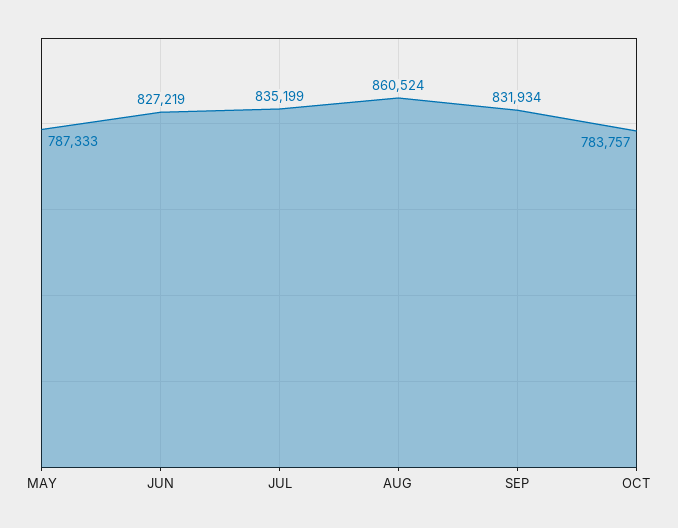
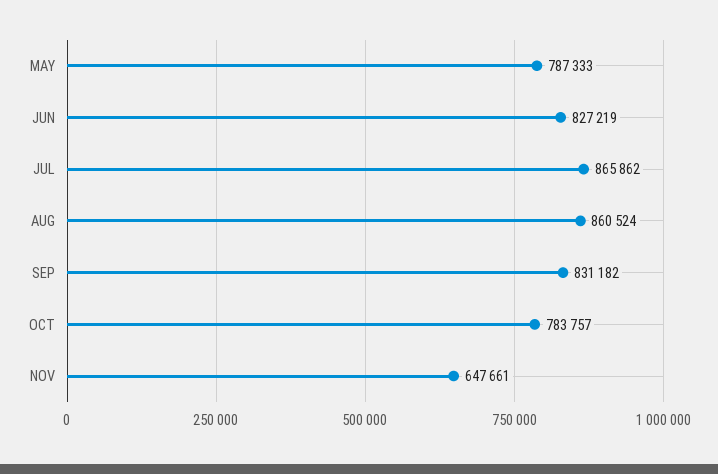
JUL: 835199 -> 865862
SEP: 831934 -> 831182
NOV: none -> 647661

